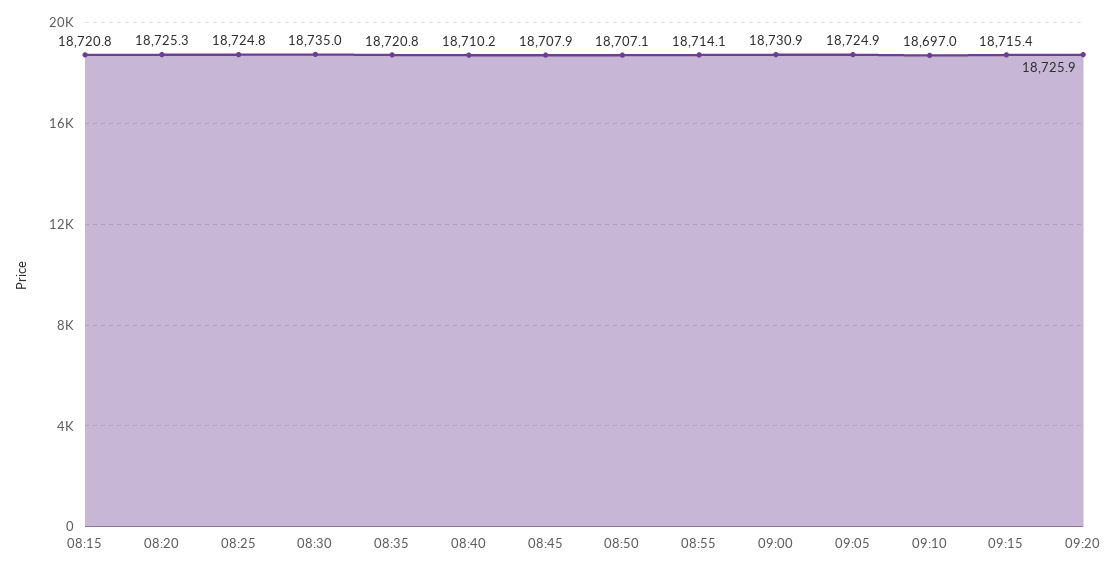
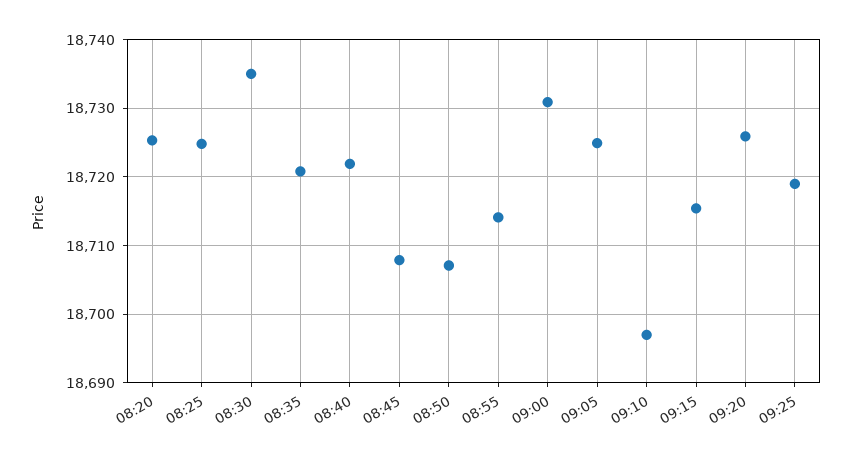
08:15: 18720.8 -> none
08:40: 18710.2 -> 18722
09:25: none -> 18719

